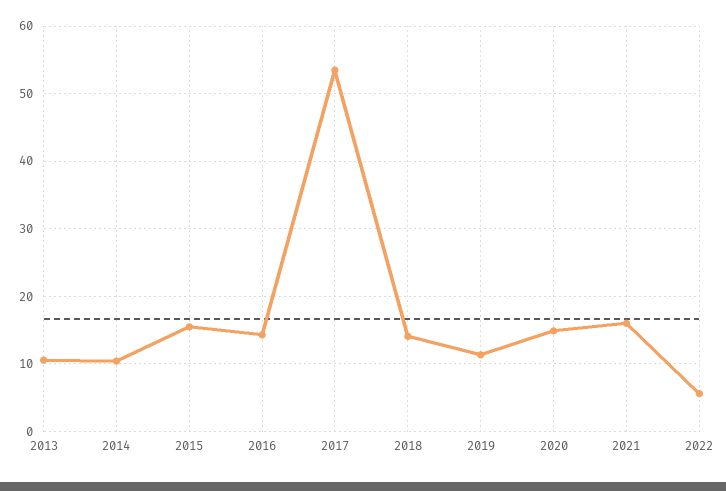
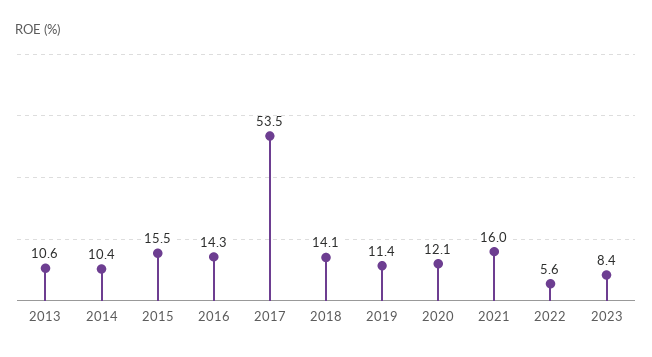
2020: 15 -> 12.1
2023: none -> 8.4

